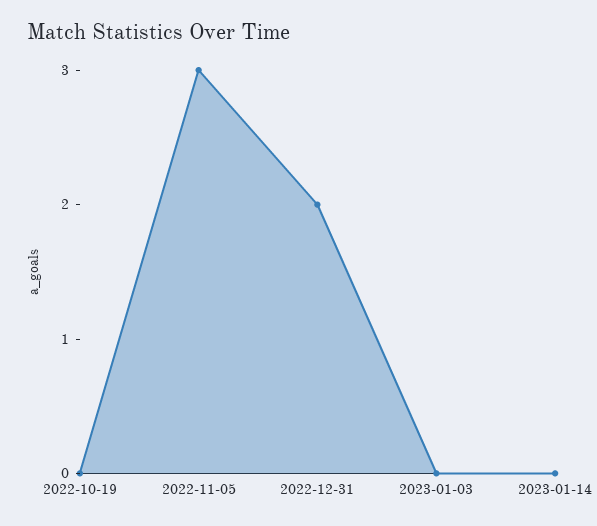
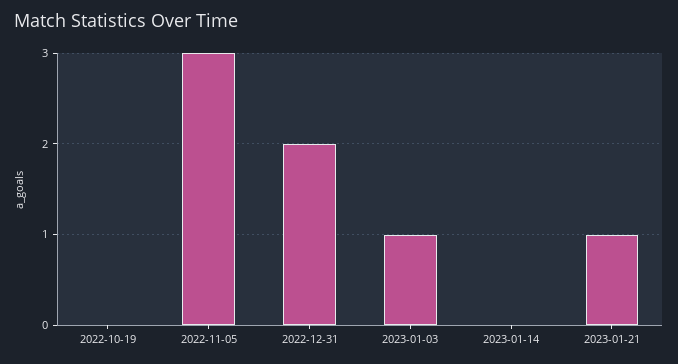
2023-01-03: 0 -> 1
2023-01-21: none -> 1

